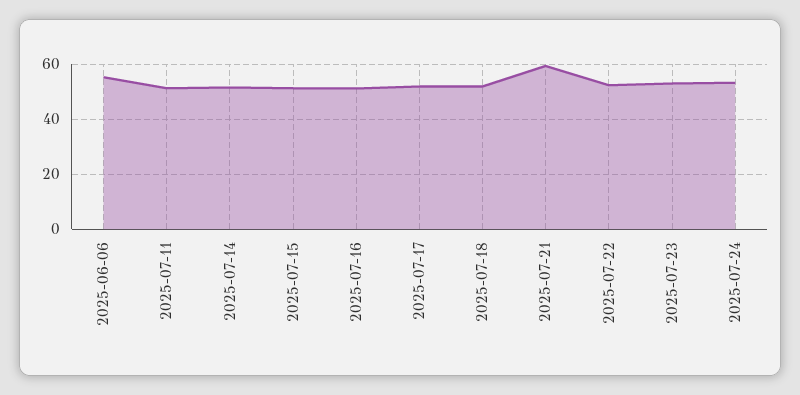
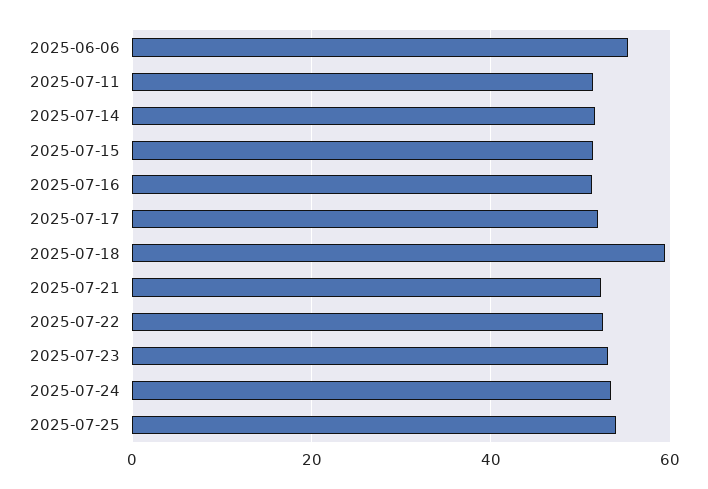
2025-07-18: 52.5 -> 60
2025-07-21: 60 -> 52
2025-07-25: none -> 54

